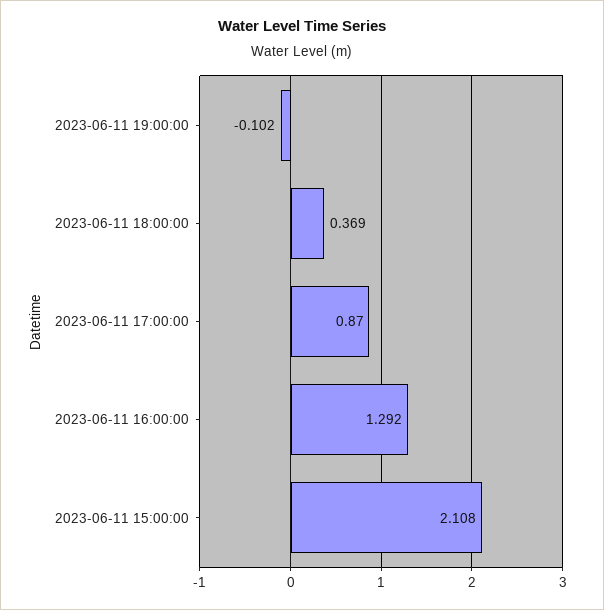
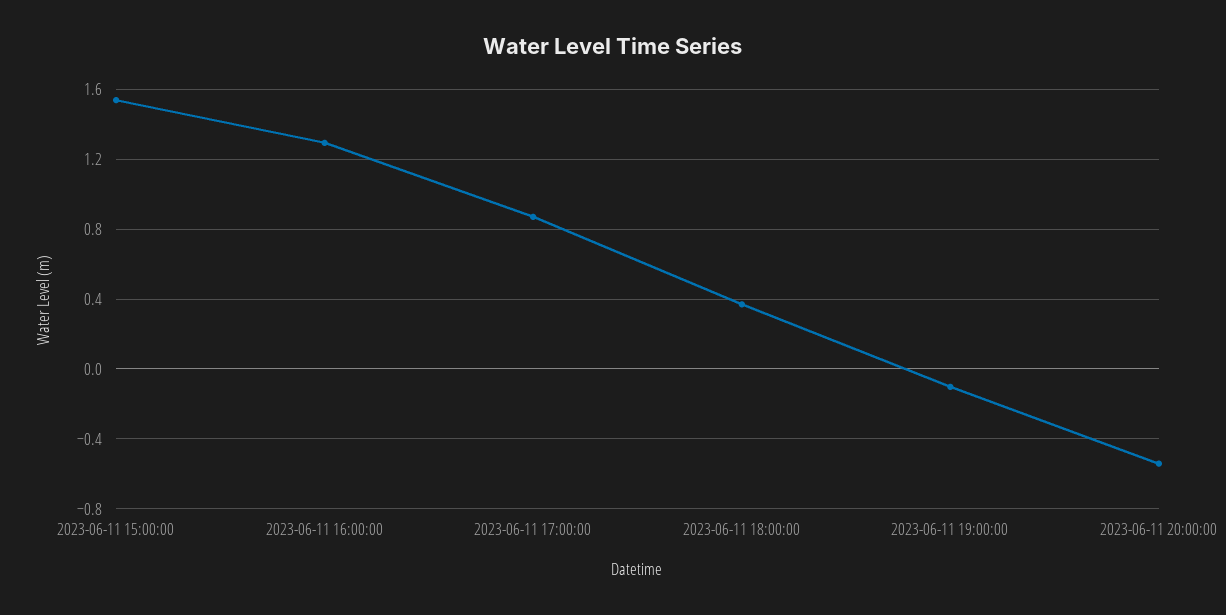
2023-06-11 15:00:00: 2.108 -> 1.55
2023-06-11 20:00:00: none -> -0.55

